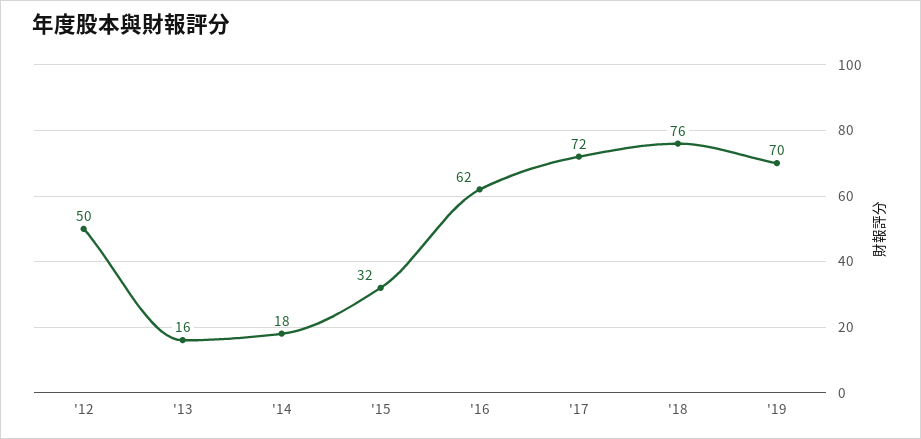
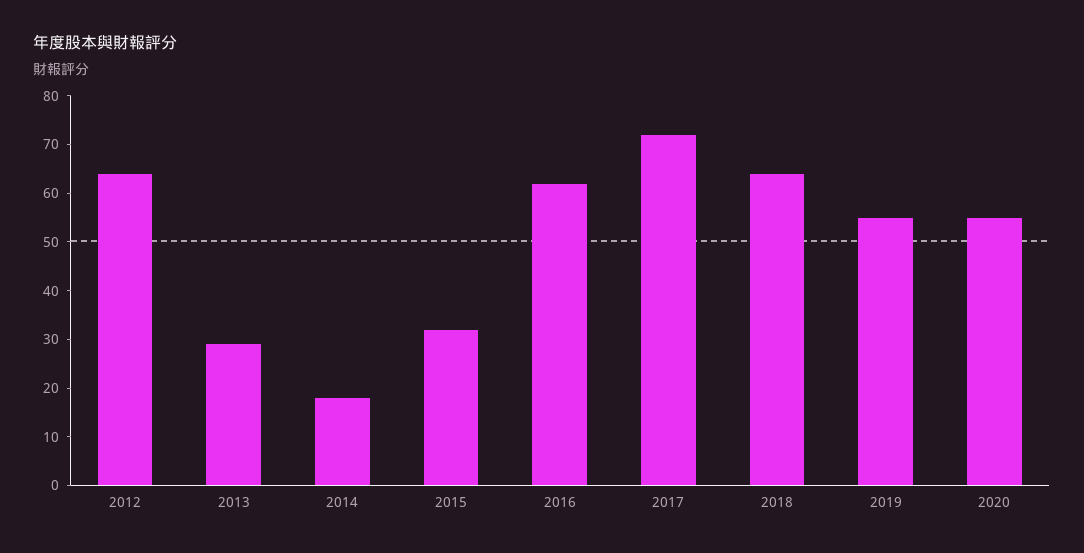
'12: 50 -> 65
'13: 16 -> 30
'18: 76 -> 65
'19: 70 -> 55
2020: none -> 55

